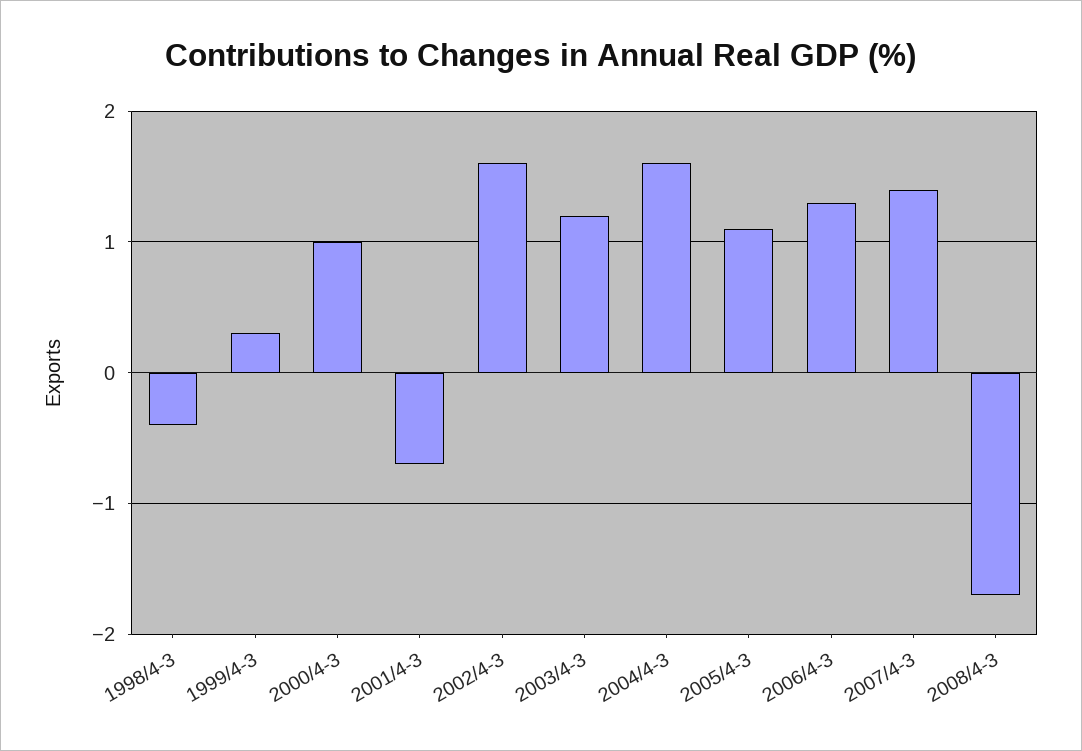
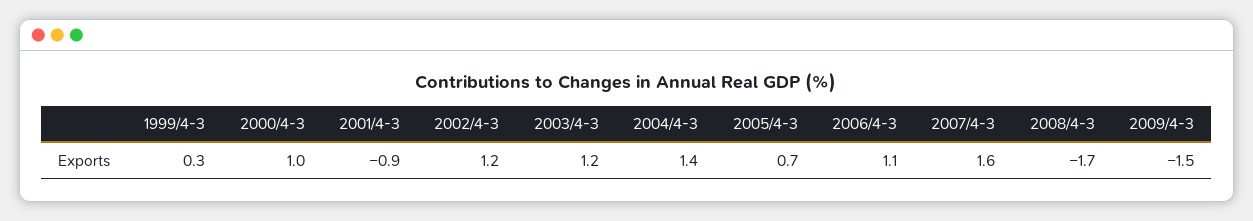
1998/4-3: -0.4 -> none
2001/4-3: -0.7 -> -0.9
2002/4-3: 1.6 -> 1.2
2004/4-3: 1.6 -> 1.4
2005/4-3: 1.1 -> 0.7
2006/4-3: 1.3 -> 1.1
2007/4-3: 1.4 -> 1.6
2009/4-3: none -> -1.5

